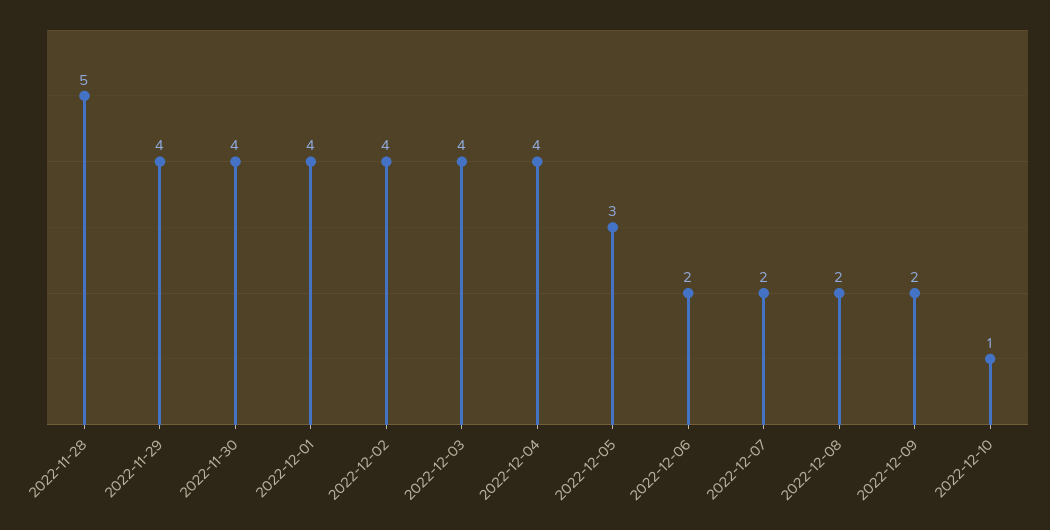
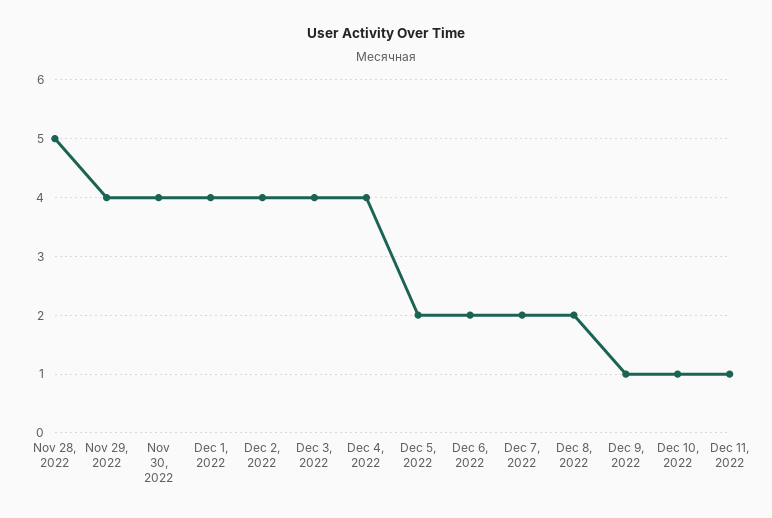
2022-12-05: 3 -> 2
2022-12-09: 2 -> 1
Dec 11, 2022: none -> 1

